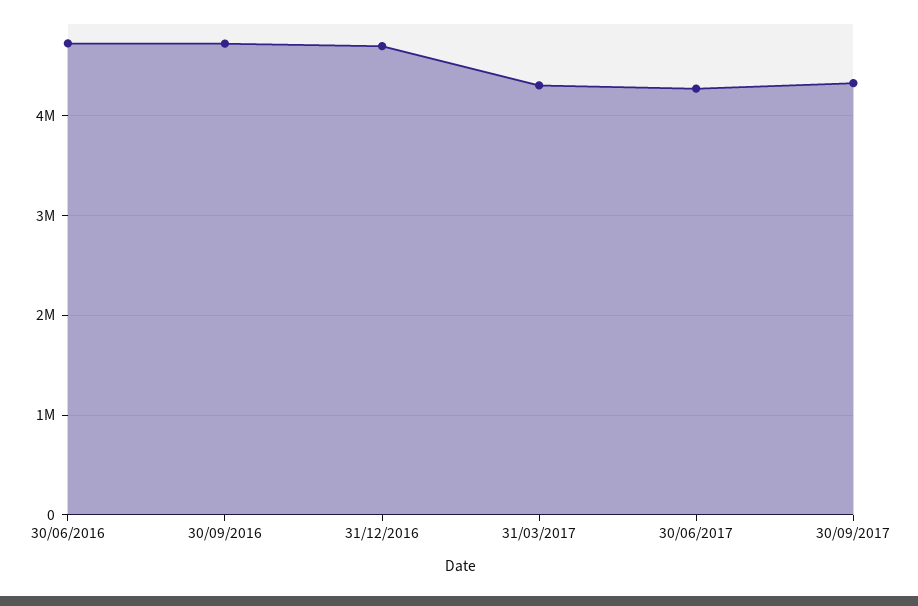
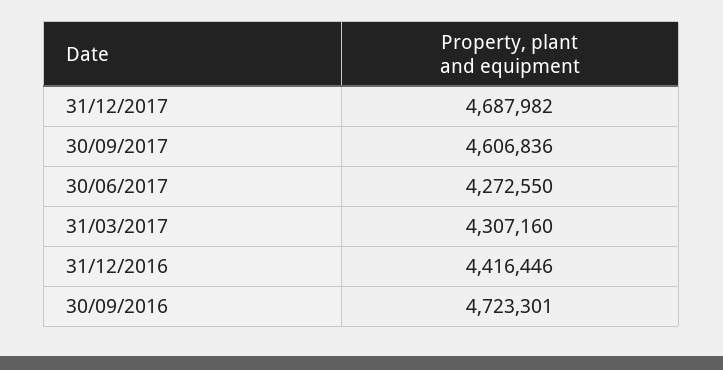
30/06/2016: 4700000 -> none
31/12/2016: 4700000 -> 4416446
30/09/2017: 4300000 -> 4606836
31/12/2017: none -> 4687982

